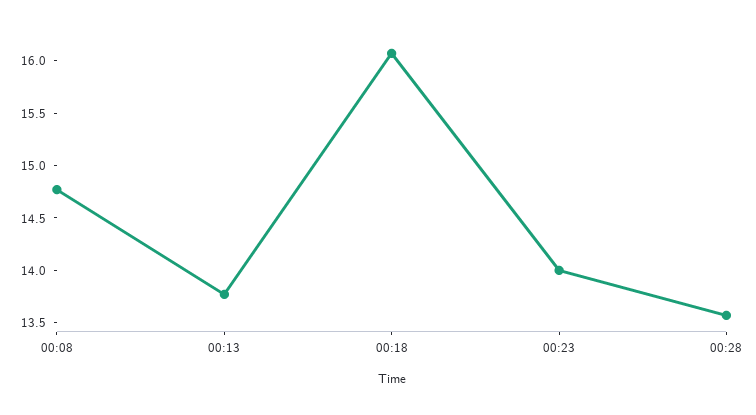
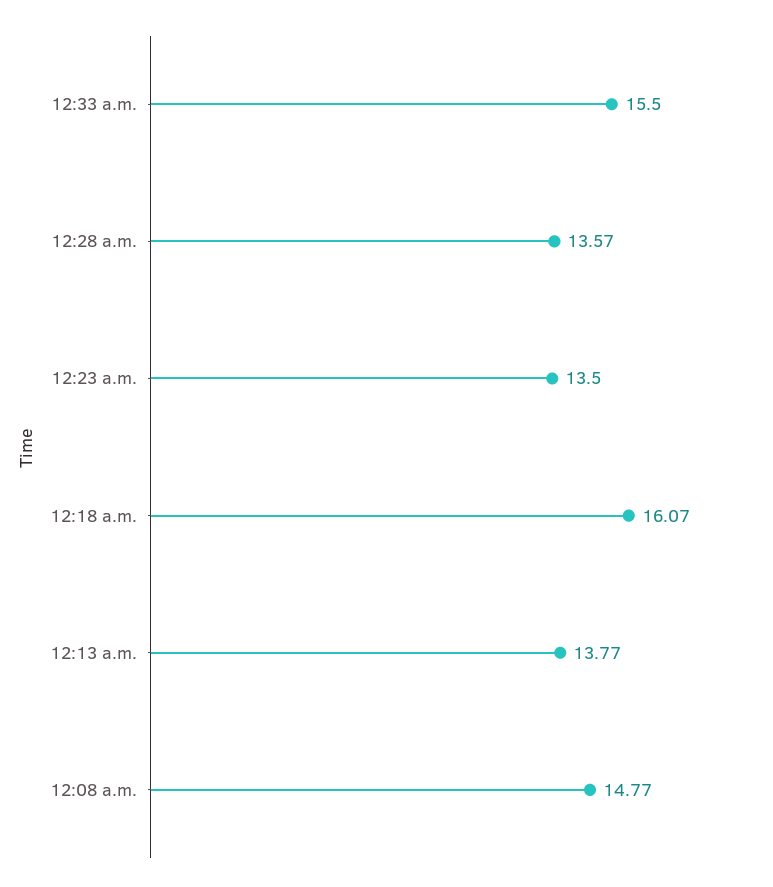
00:23: 14 -> 13.5
12:33 a.m.: none -> 15.5

